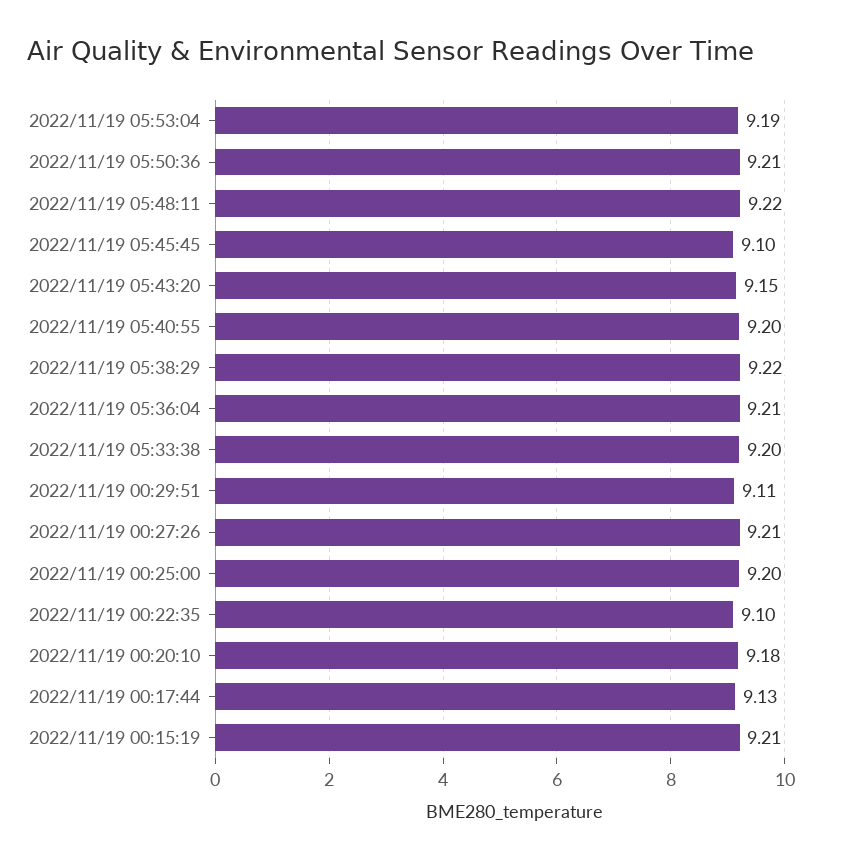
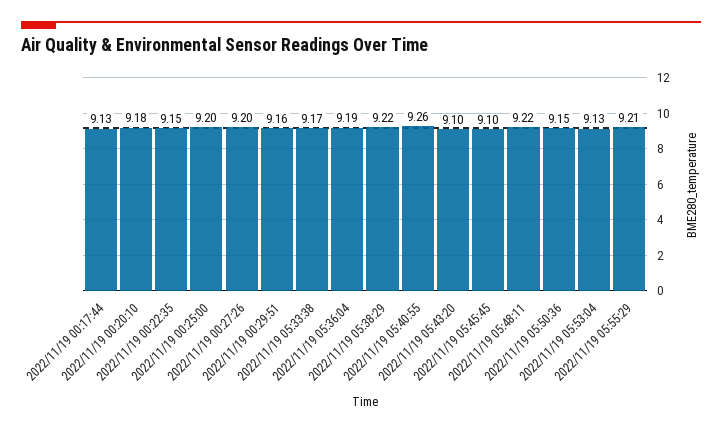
2022/11/19 05:53:04: 9.19 -> 9.13
2022/11/19 05:50:36: 9.21 -> 9.15
2022/11/19 05:43:20: 9.15 -> 9.1
2022/11/19 05:40:55: 9.2 -> 9.26
2022/11/19 05:36:04: 9.21 -> 9.19
2022/11/19 05:33:38: 9.2 -> 9.17
2022/11/19 00:29:51: 9.11 -> 9.16
2022/11/19 00:27:26: 9.21 -> 9.2
2022/11/19 00:22:35: 9.1 -> 9.15
2022/11/19 00:15:19: 9.21 -> none
2022/11/19 05:55:29: none -> 9.21

